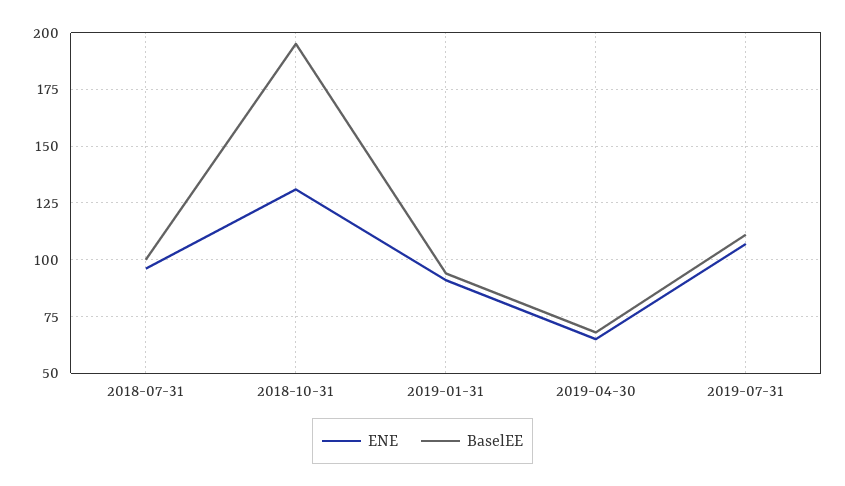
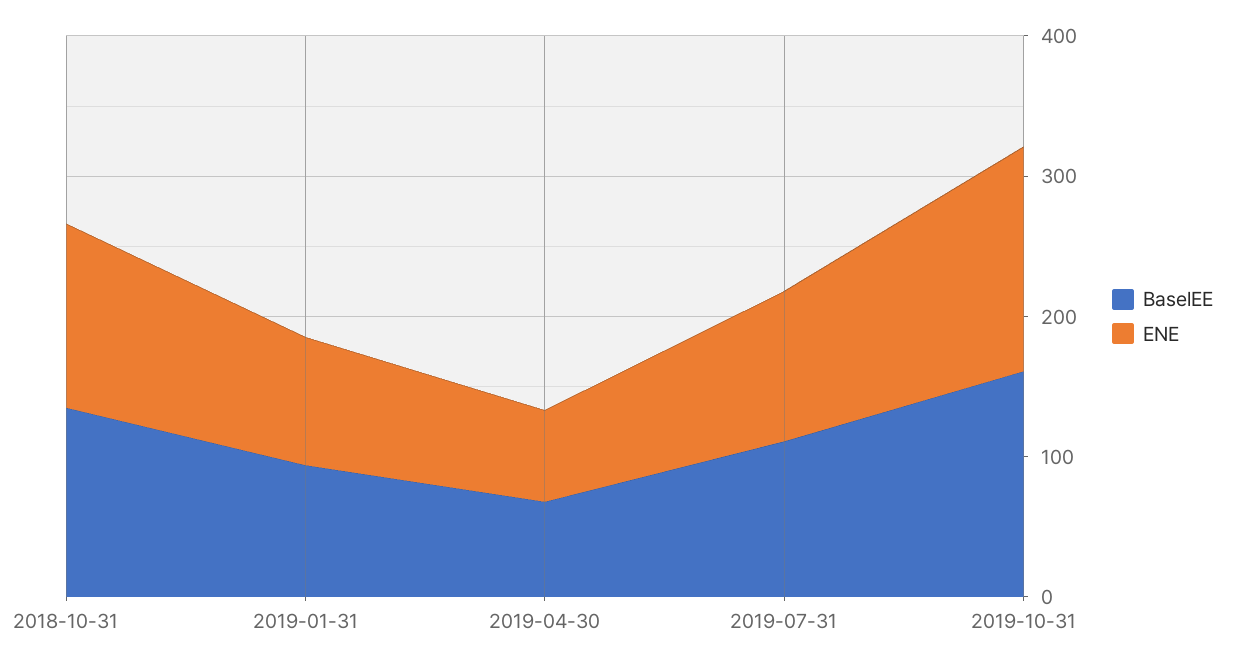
ENE, 2018-07-31: 95 -> none
BaselEE, 2018-07-31: 100 -> none
BaselEE, 2018-10-31: 195 -> 140
BaselEE, 2019-10-31: none -> 160
ENE, 2019-10-31: none -> 160

